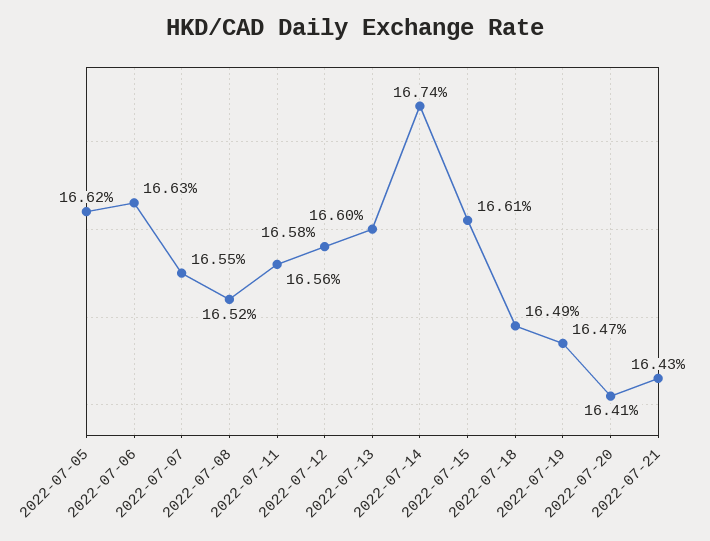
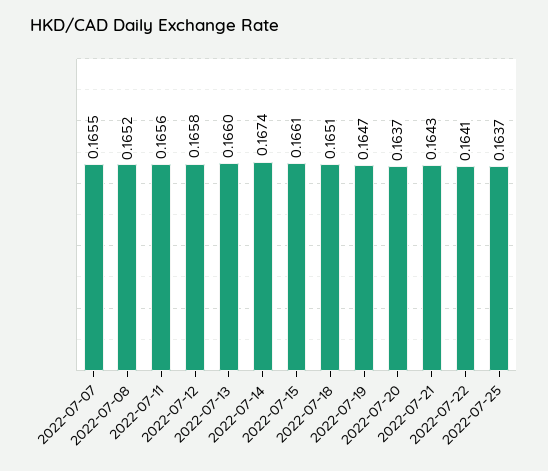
2022-07-05: 0.1662 -> none
2022-07-06: 0.1663 -> none
2022-07-18: 0.1649 -> 0.1651
2022-07-20: 0.1641 -> 0.1637
2022-07-22: none -> 0.1641
2022-07-25: none -> 0.1637

